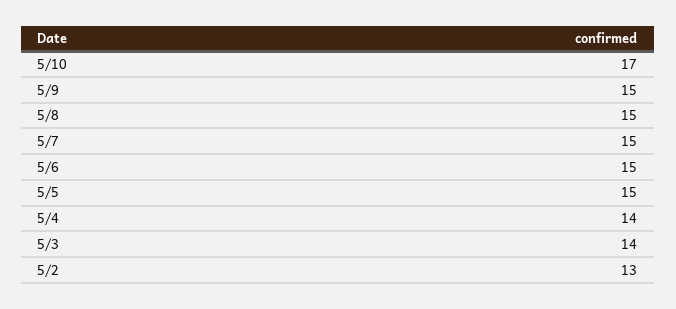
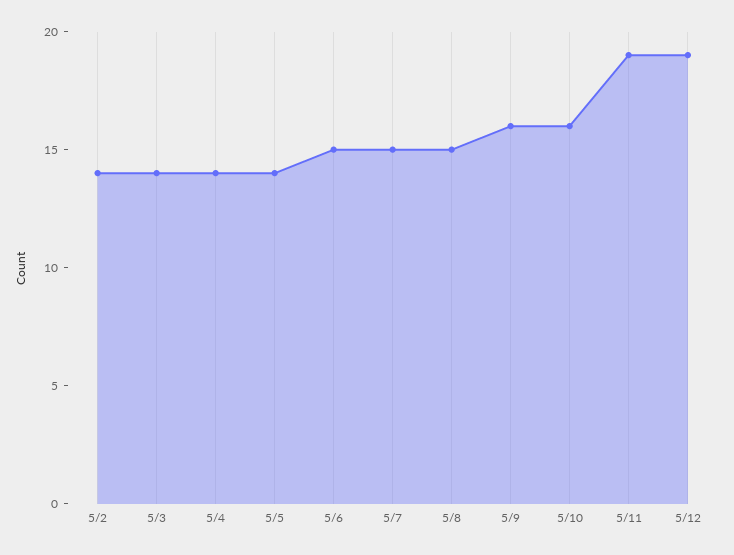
5/10: 17 -> 16
5/9: 15 -> 16
5/5: 15 -> 14
5/2: 13 -> 14
5/11: none -> 19
5/12: none -> 19

